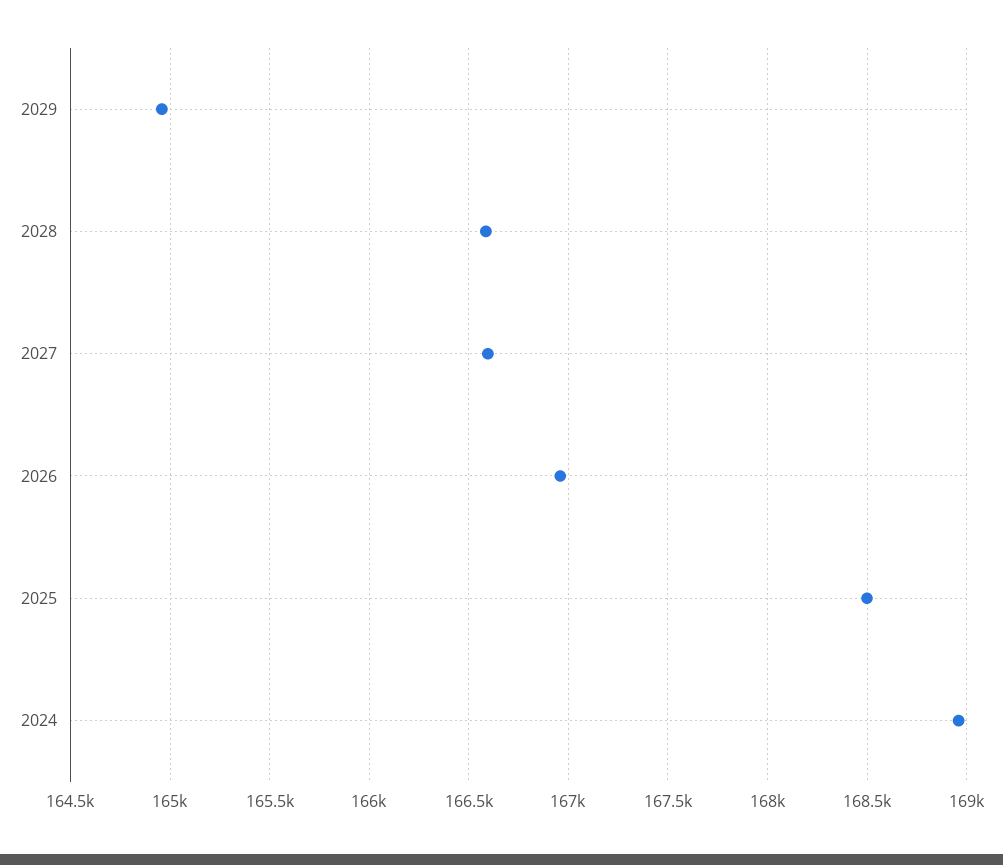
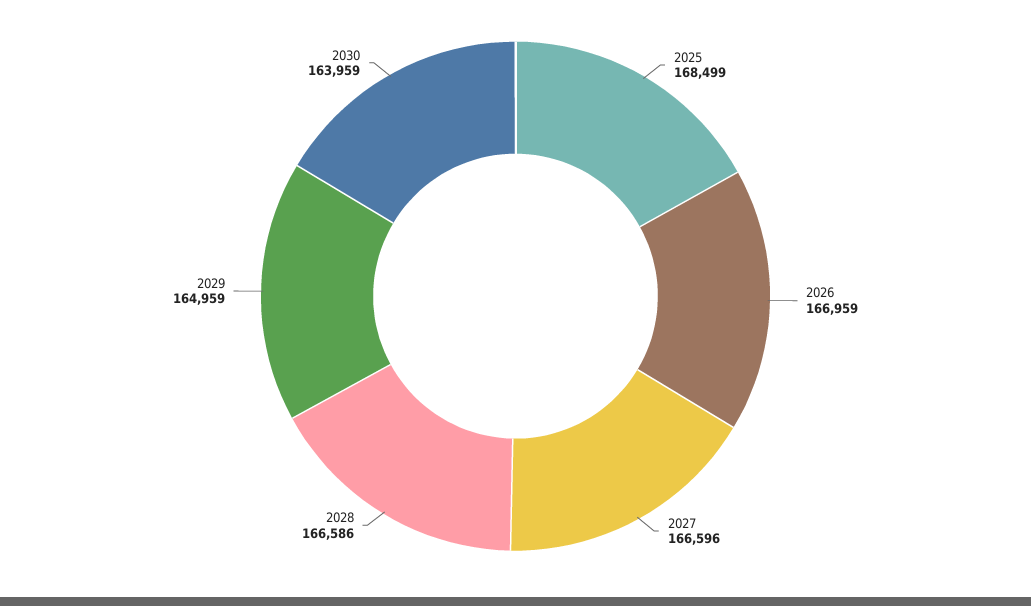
2024: 168950 -> none
2030: none -> 163959

